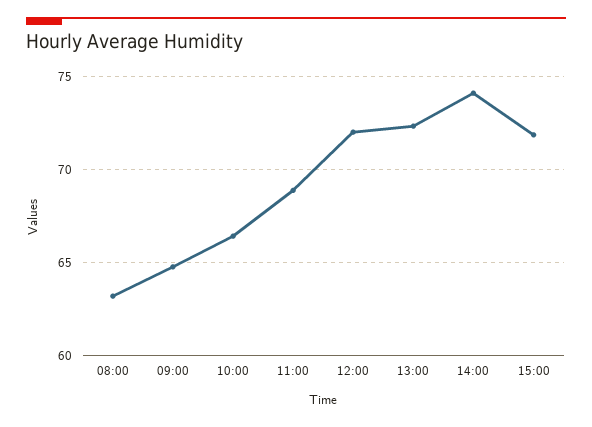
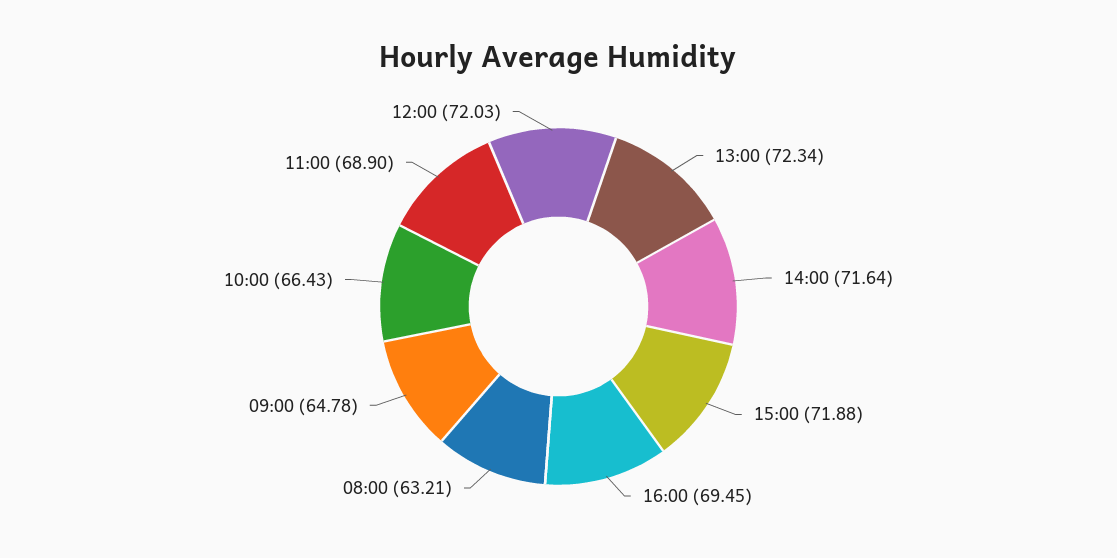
14:00: 74 -> 71.64
16:00: none -> 69.45

